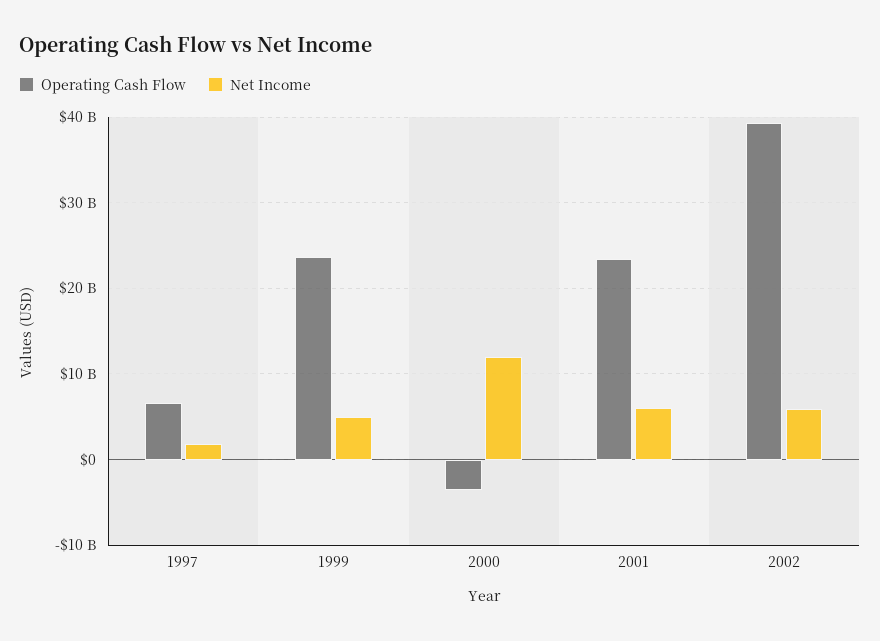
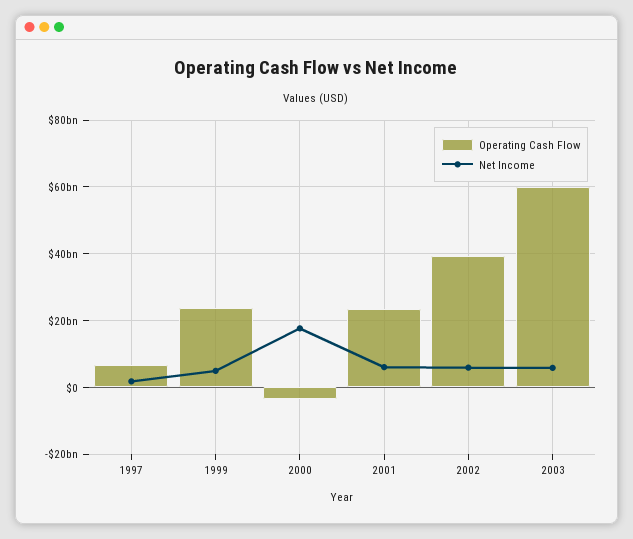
Net Income, 2000: 12000000000 -> 18000000000
Operating Cash Flow, 2003: none -> 60000000000
Net Income, 2003: none -> 6000000000

